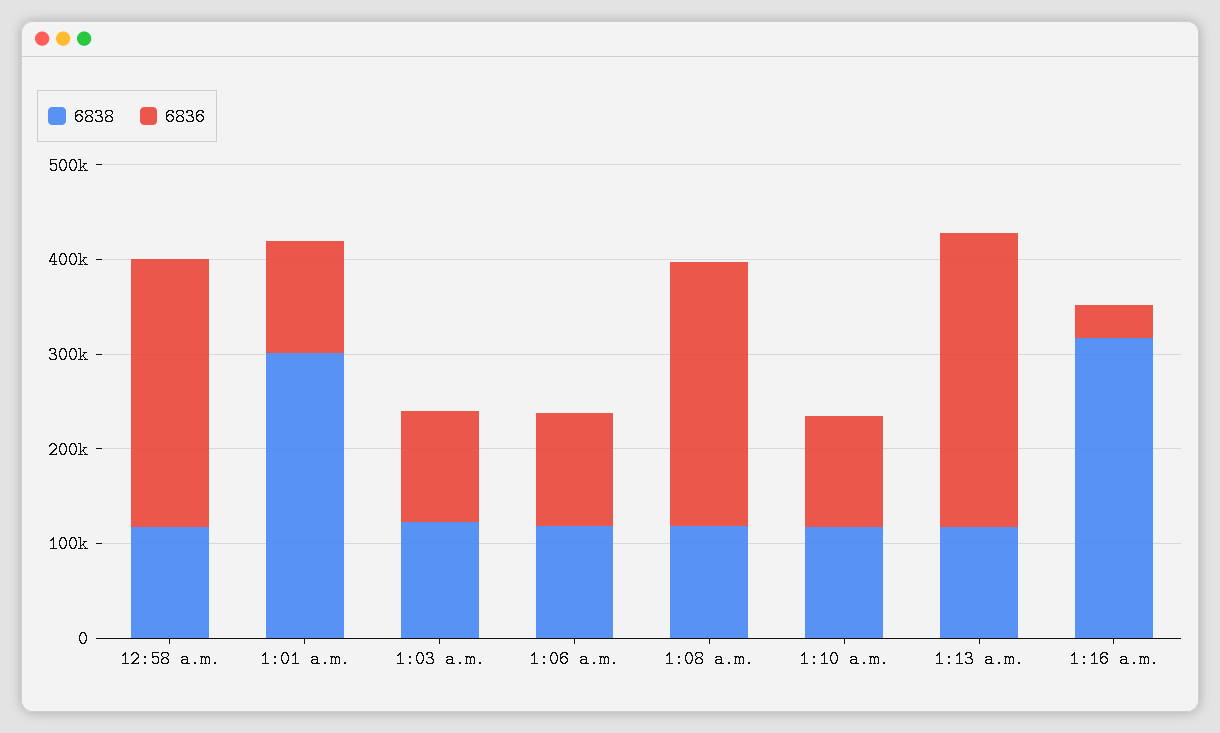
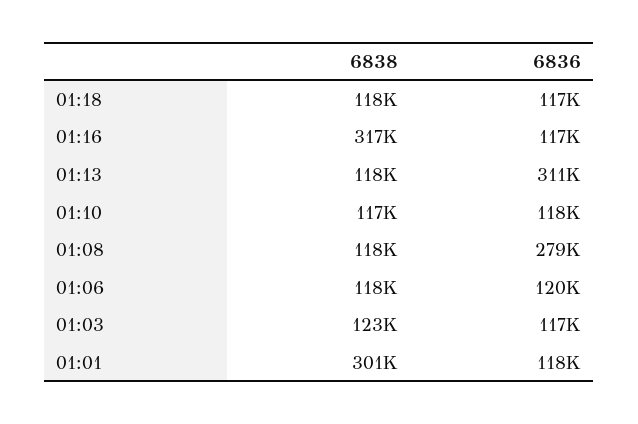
6838, 12:58 a.m.: 120000 -> none
6836, 12:58 a.m.: 280000 -> none
6836, 1:16 a.m.: 40000 -> 117000
6838, 01:18: none -> 118000
6836, 01:18: none -> 117000

